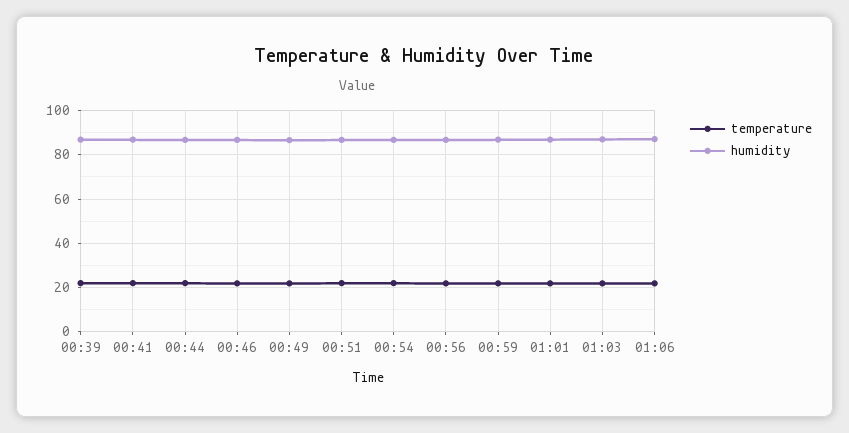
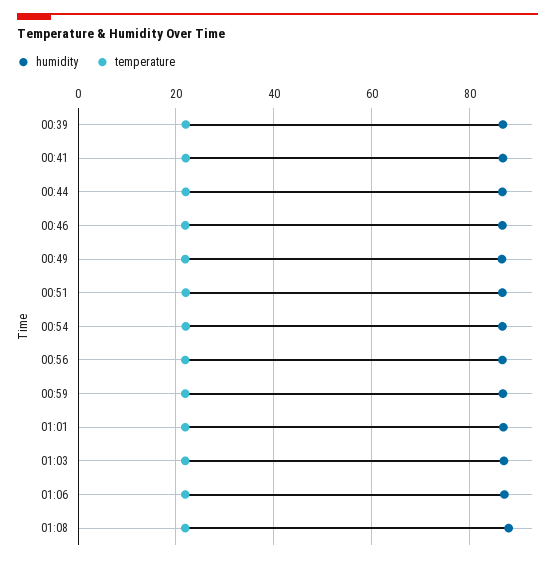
humidity, 01:08: none -> 88
temperature, 01:08: none -> 22

